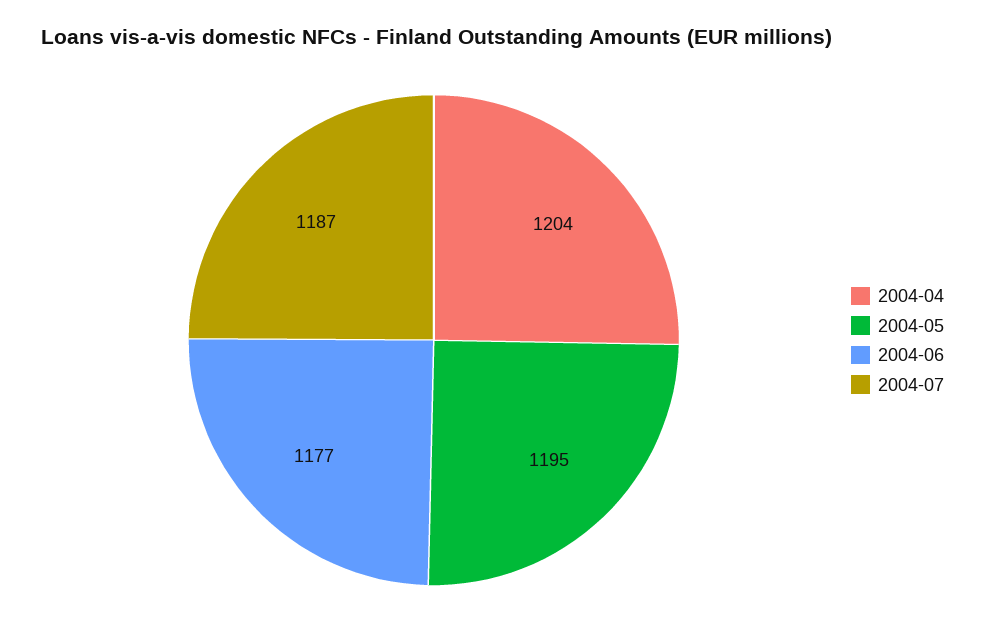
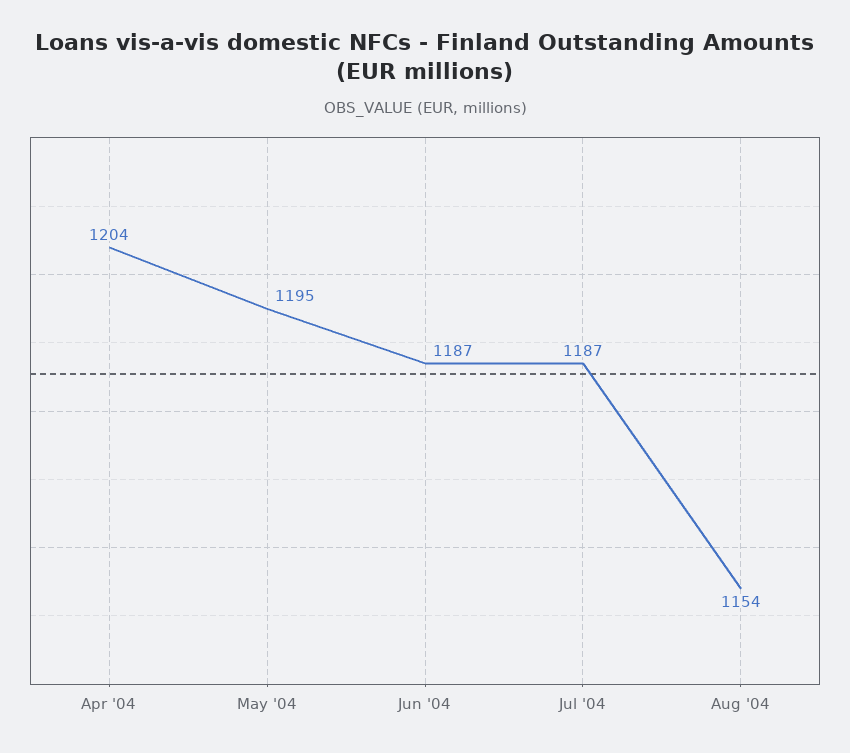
2004-06: 1177 -> 1187
Aug '04: none -> 1154

